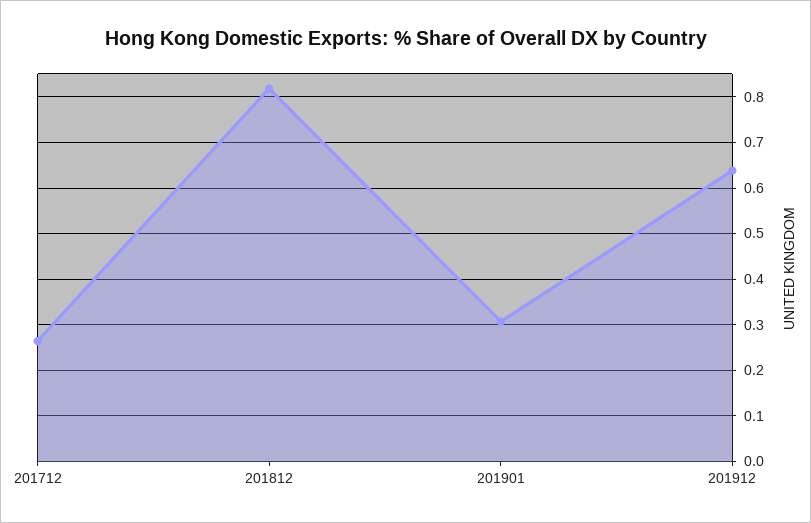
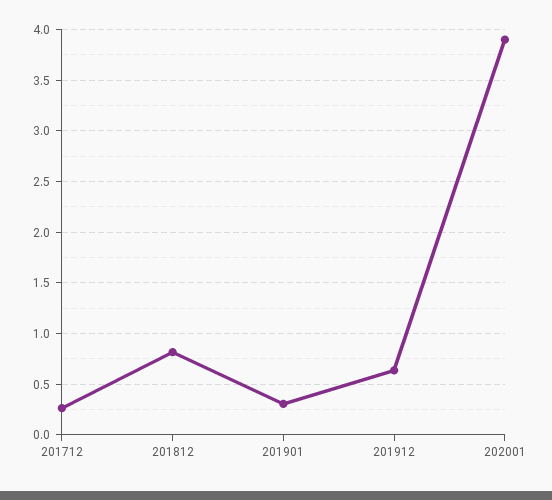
202001: none -> 3.9

